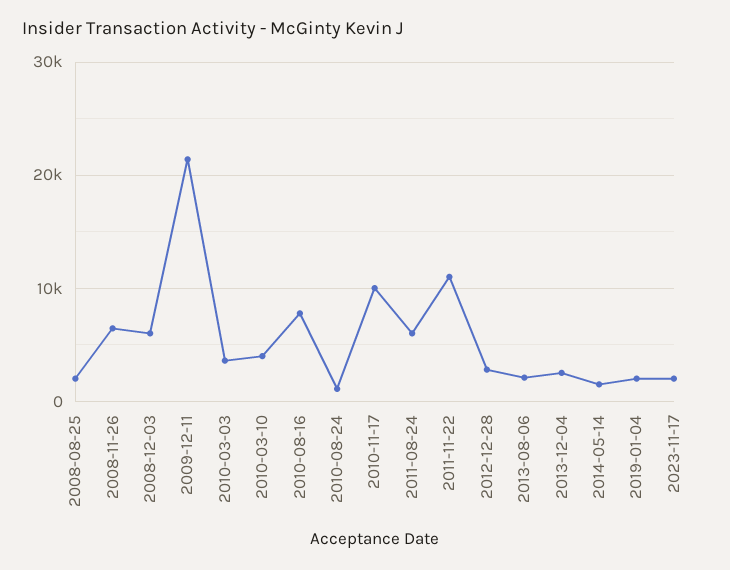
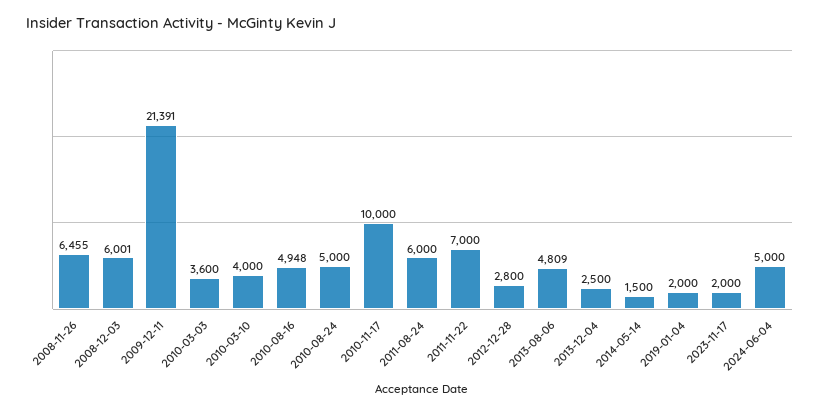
2008-08-25: 2000 -> none
2010-08-16: 8000 -> 4948
2010-08-24: 1000 -> 5000
2011-11-22: 11000 -> 7000
2013-08-06: 2000 -> 4809
2024-06-04: none -> 5000

